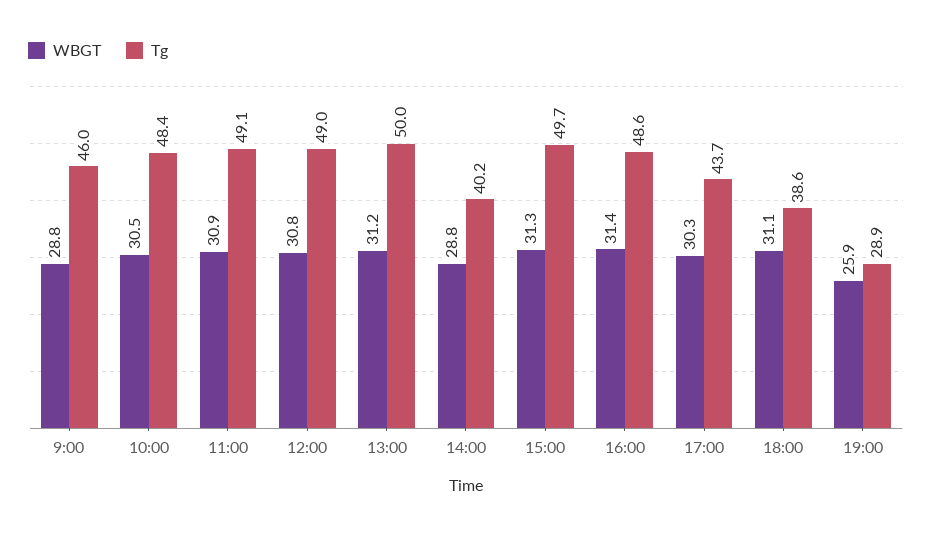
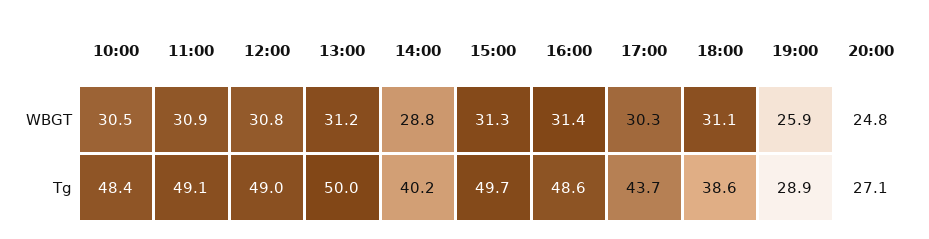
WBGT, 9:00: 28.8 -> none
Tg, 9:00: 46 -> none
WBGT, 20:00: none -> 24.8
Tg, 20:00: none -> 27.1

